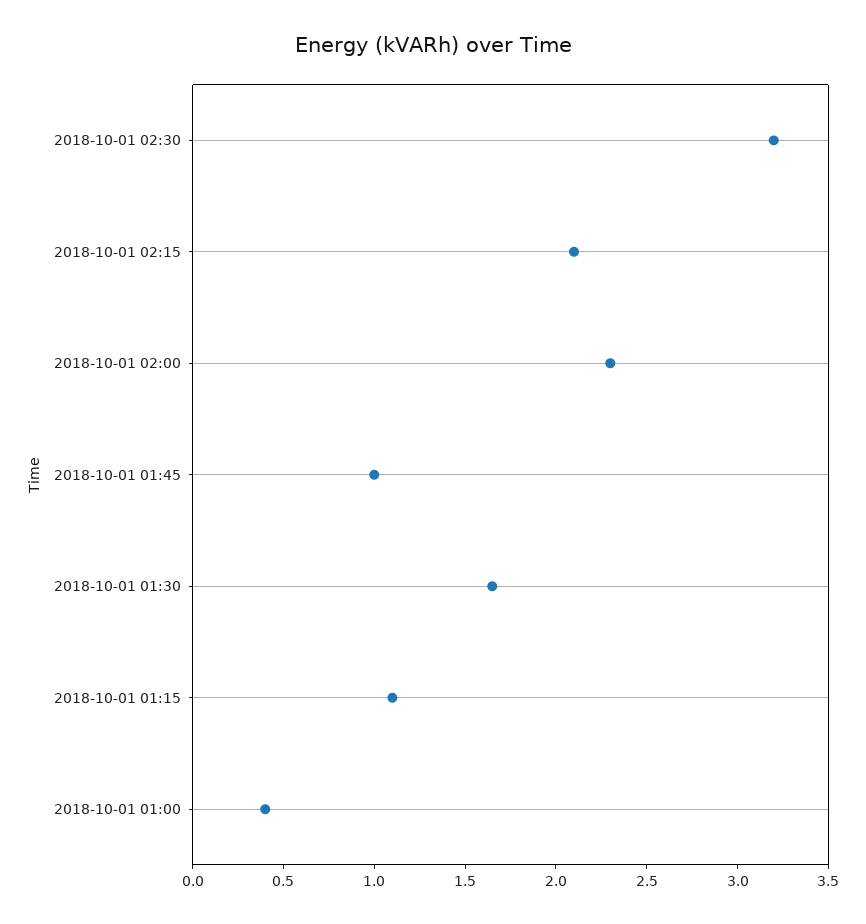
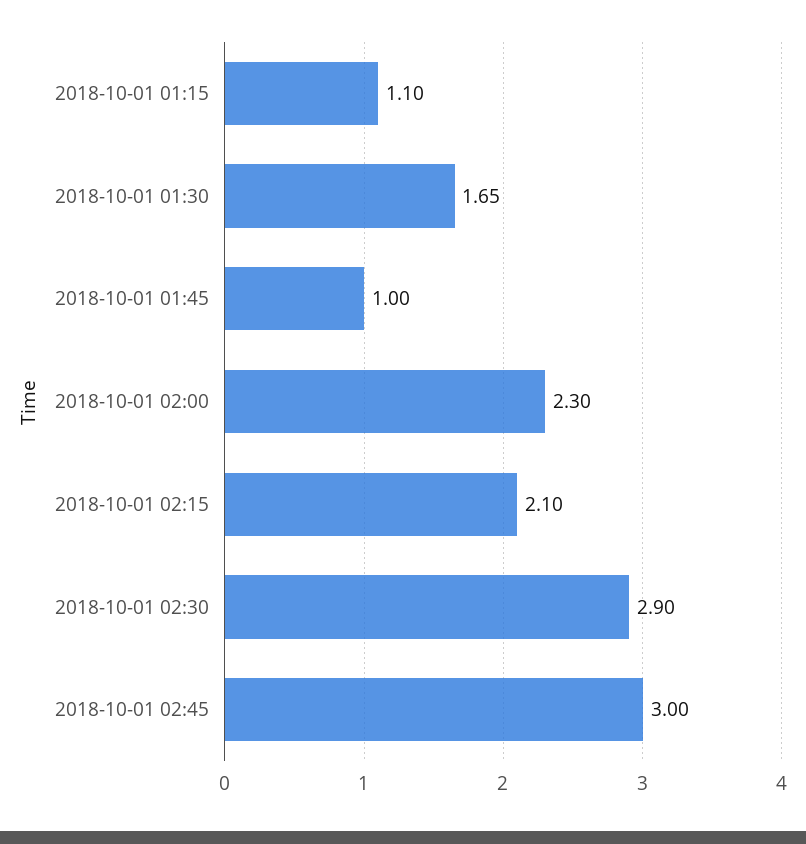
2018-10-01 02:30: 3.2 -> 2.9
2018-10-01 01:00: 0.4 -> none
2018-10-01 02:45: none -> 3

